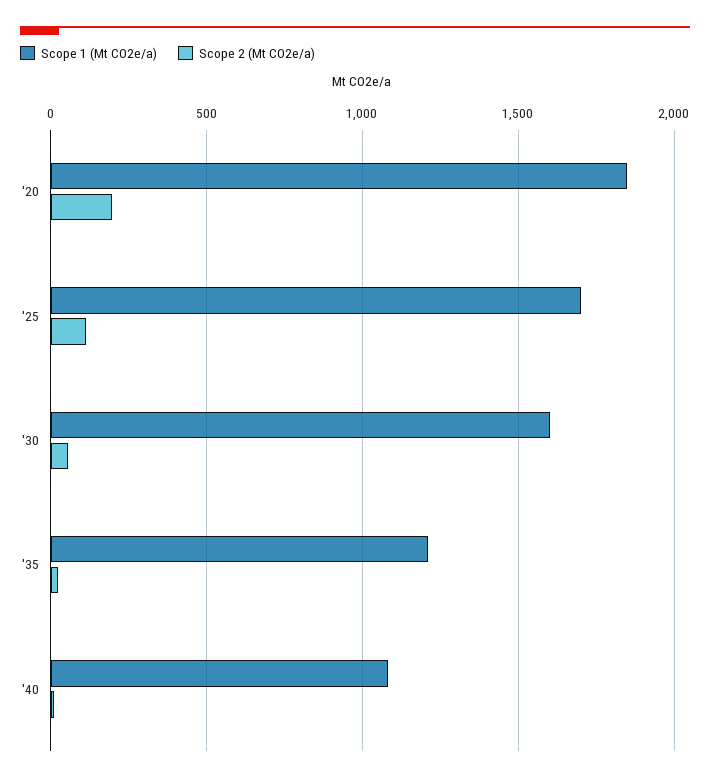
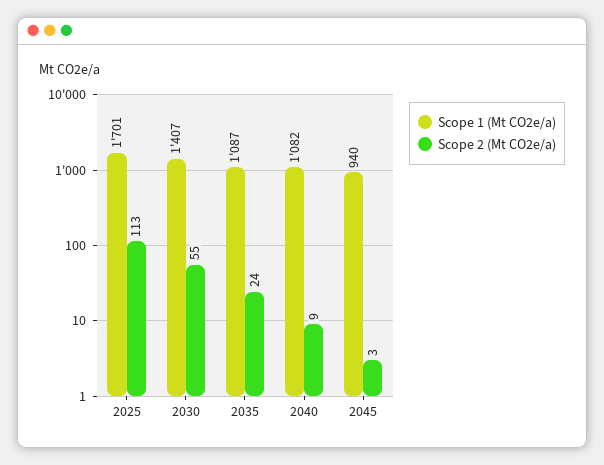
Scope 1 (Mt CO2e/a), '20: 1850 -> none
Scope 2 (Mt CO2e/a), '20: 200 -> none
Scope 1 (Mt CO2e/a), '30: 1600 -> 1407
Scope 1 (Mt CO2e/a), '35: 1200 -> 1087
Scope 1 (Mt CO2e/a), 2045: none -> 940
Scope 2 (Mt CO2e/a), 2045: none -> 3

